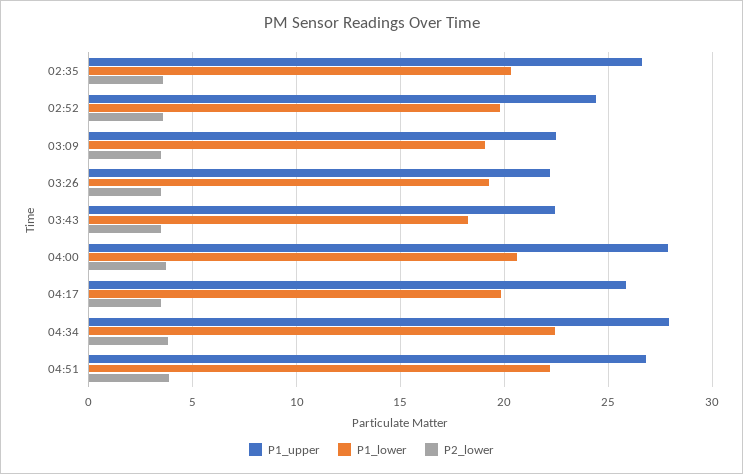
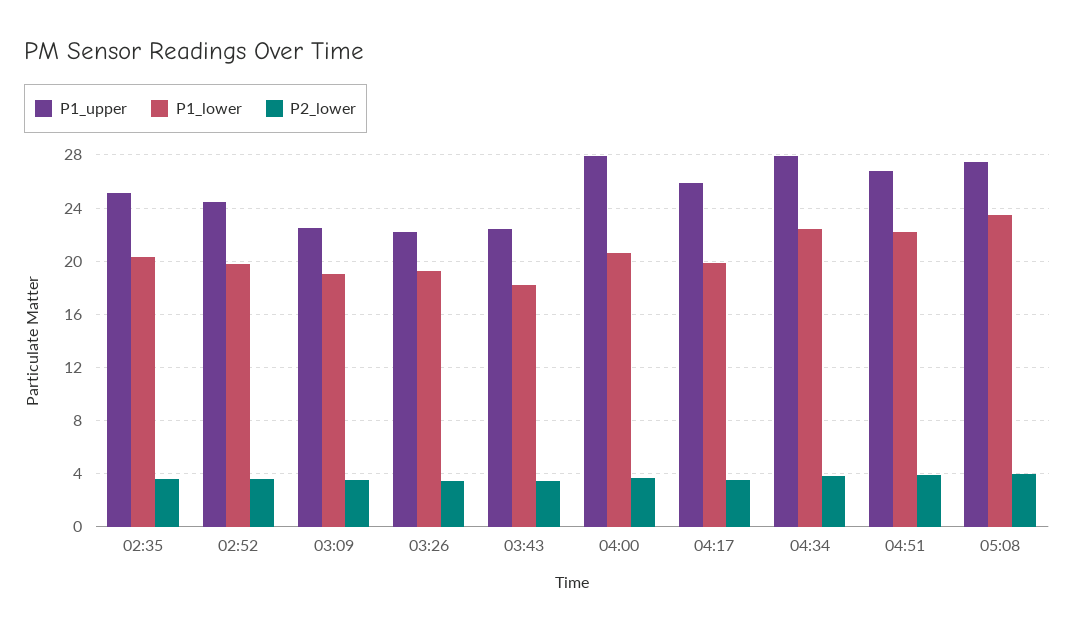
P1_upper, 02:35: 26.5 -> 25
P1_upper, 05:08: none -> 27.5
P1_lower, 05:08: none -> 23.5
P2_lower, 05:08: none -> 4

